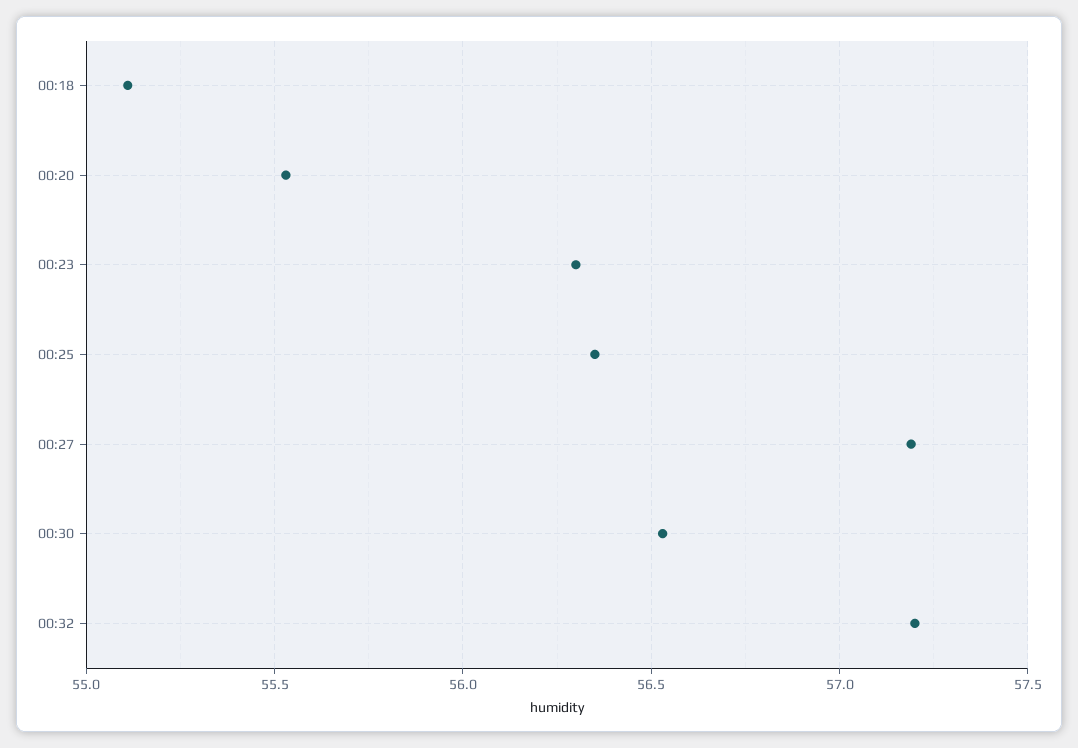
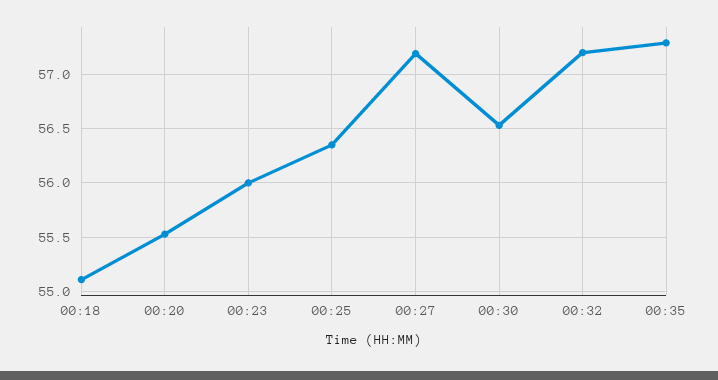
00:23: 56.3 -> 56
00:35: none -> 57.3

